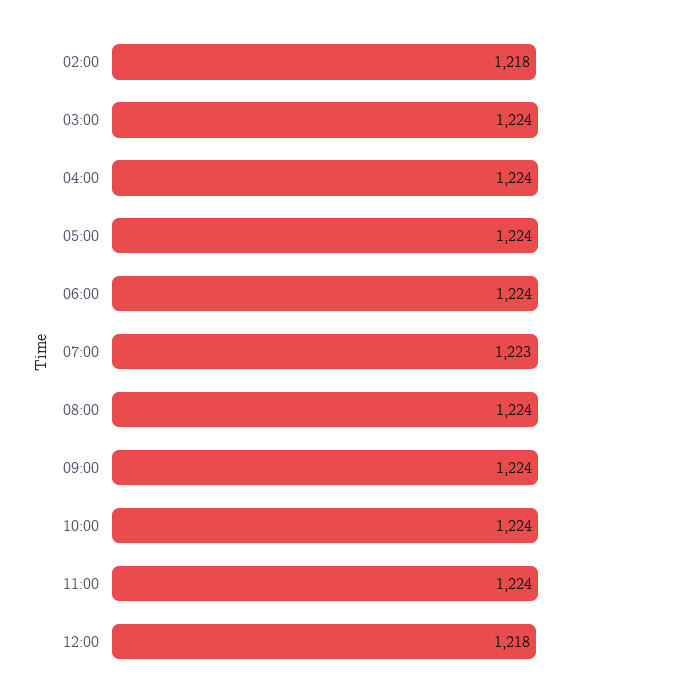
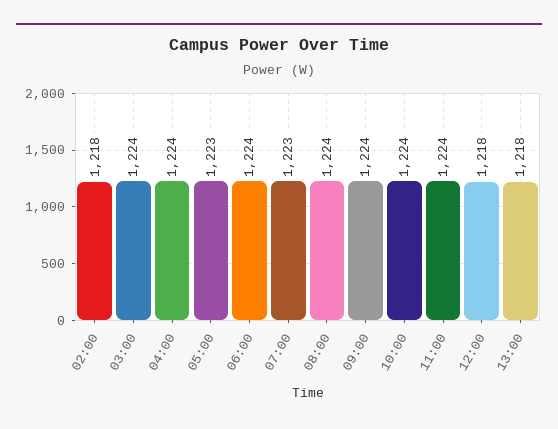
05:00: 1224 -> 1223
13:00: none -> 1218

